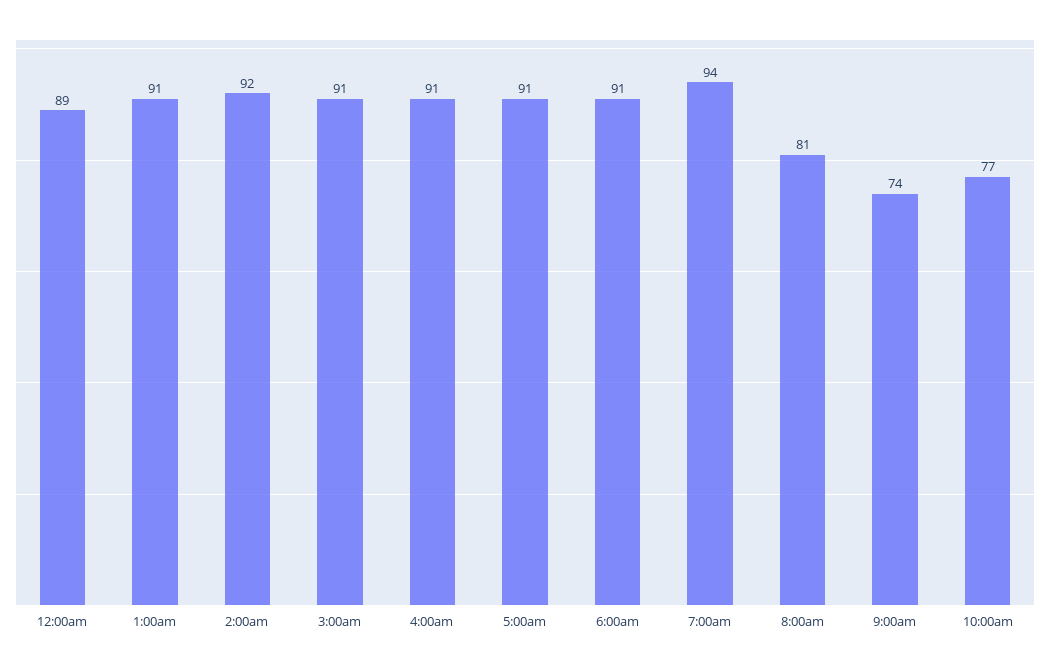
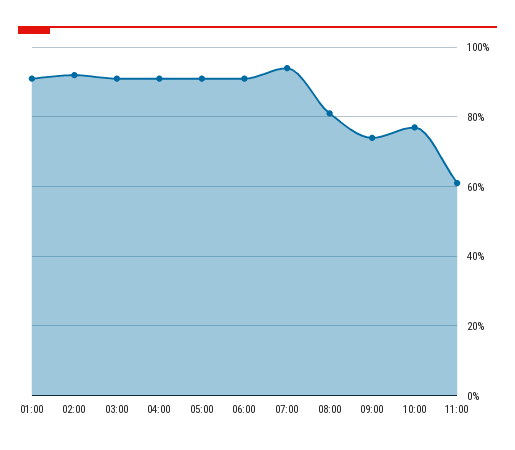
12:00am: 89 -> none
11:00: none -> 60

